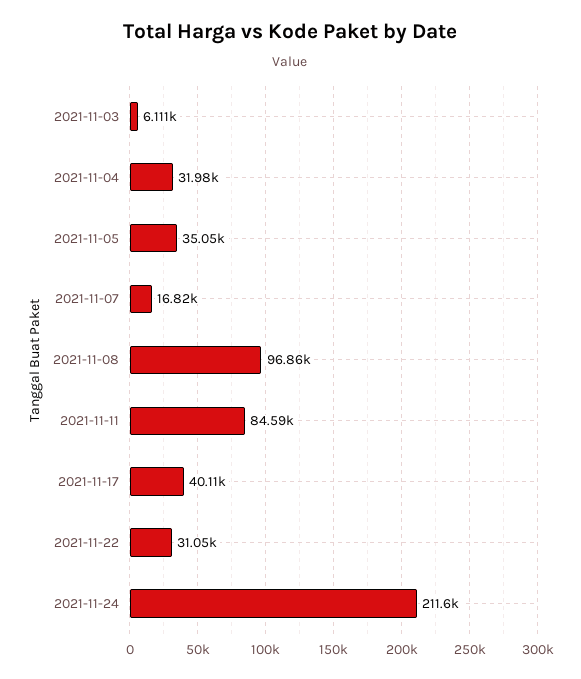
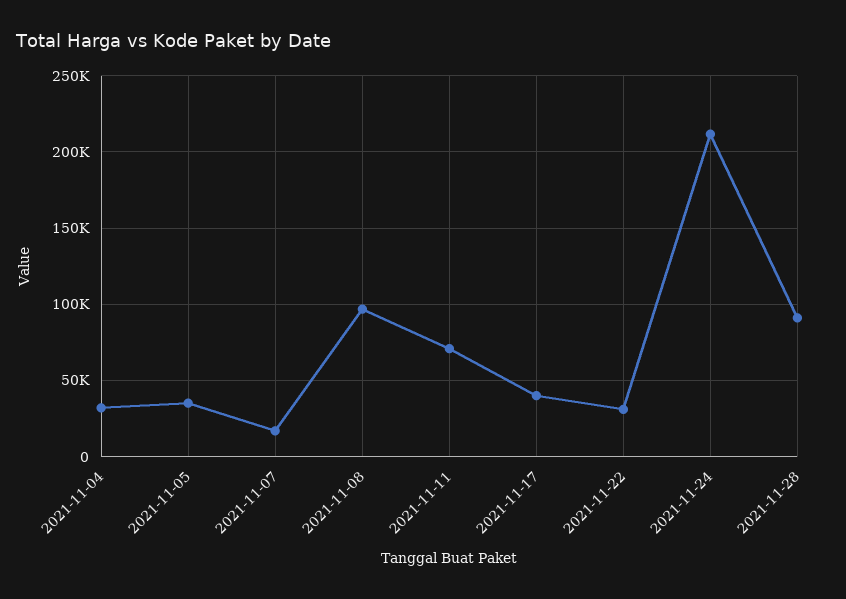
2021-11-03: 6111 -> none
2021-11-11: 84590 -> 70000
2021-11-28: none -> 90000

